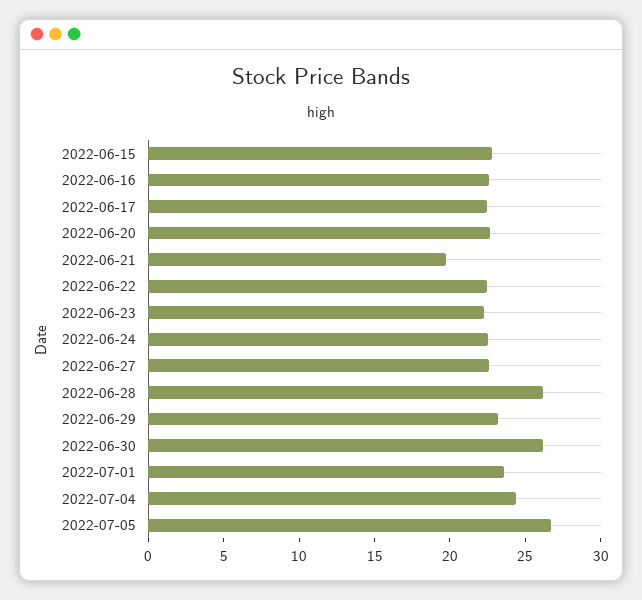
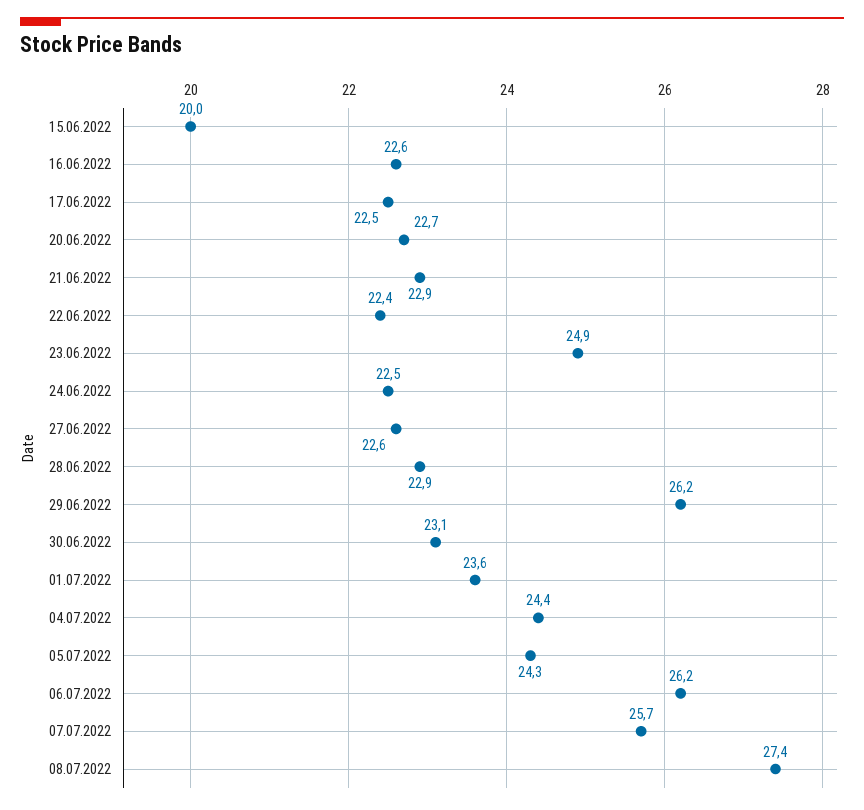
2022-06-15: 23 -> 20
2022-06-21: 20 -> 22.9
2022-06-23: 22 -> 24.9
2022-06-28: 26 -> 22.9
2022-06-29: 23 -> 26.2
2022-06-30: 26 -> 23.1
2022-07-05: 27 -> 24.3
06.07.2022: none -> 26.2
07.07.2022: none -> 25.7
08.07.2022: none -> 27.4

